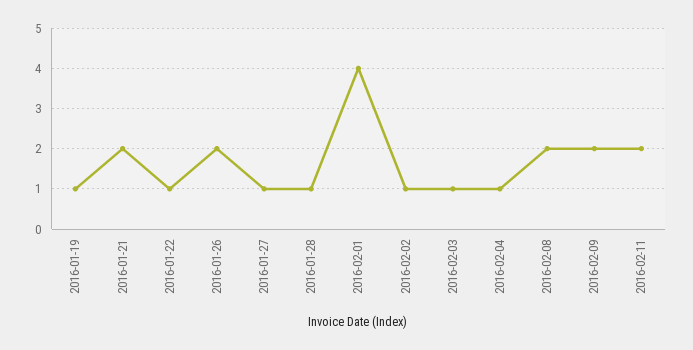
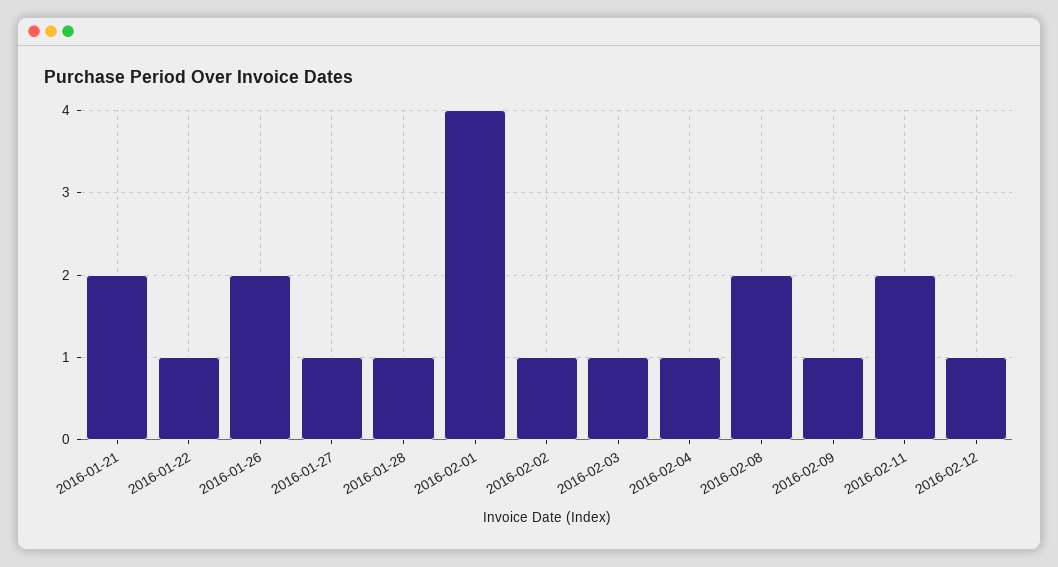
2016-01-19: 1 -> none
2016-02-09: 2 -> 1
2016-02-12: none -> 1

